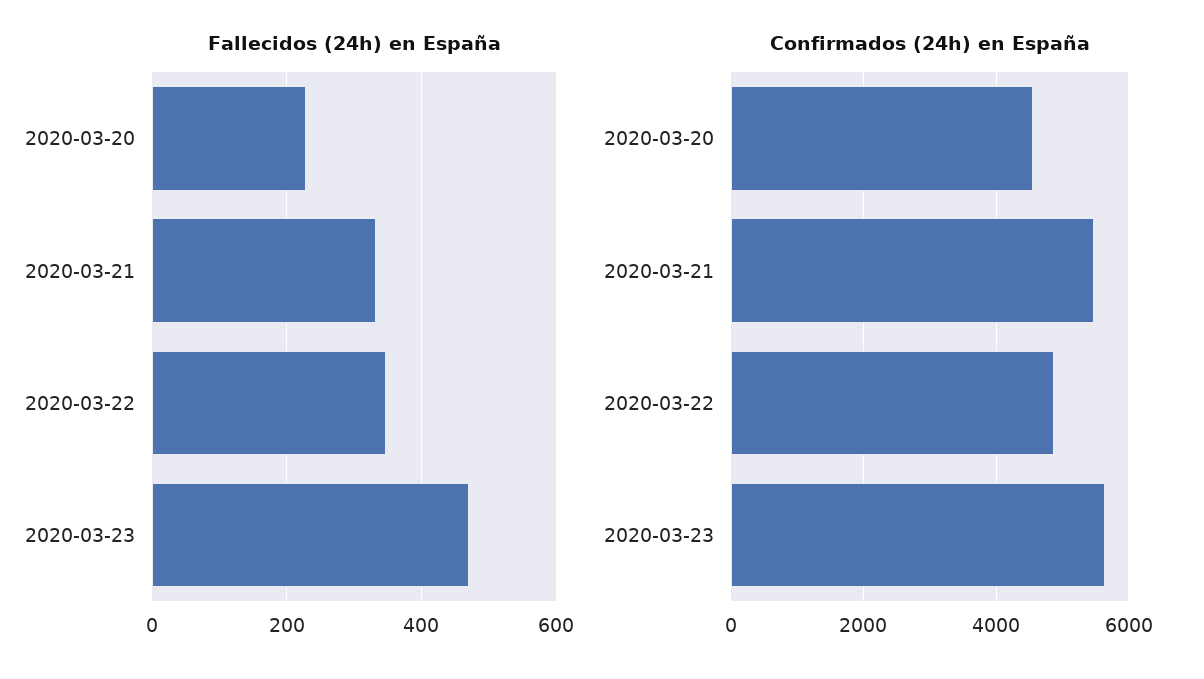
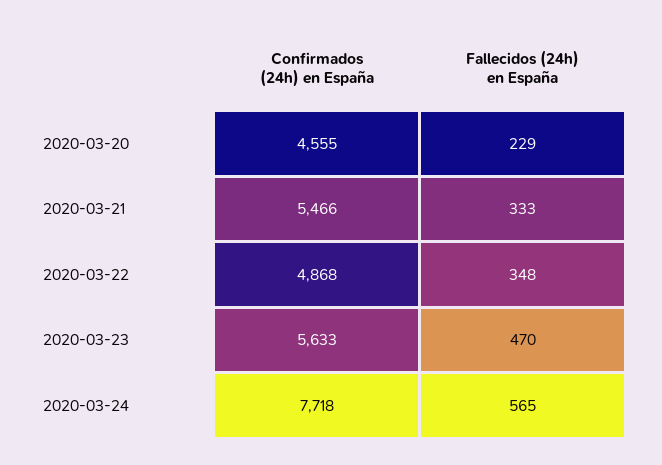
Confirmados (24h) en España, 2020-03-24: none -> 7718
Fallecidos (24h) en España, 2020-03-24: none -> 565

